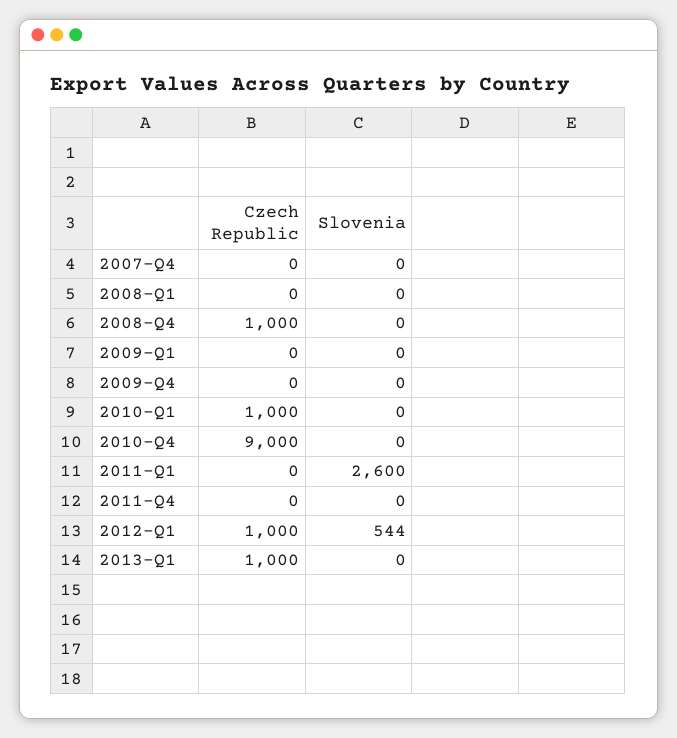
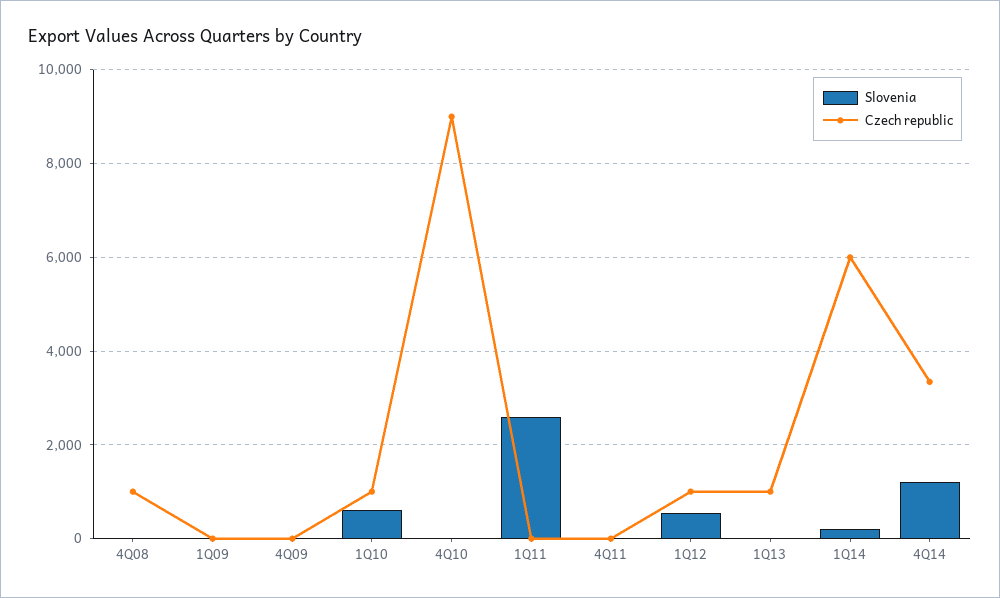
Czech Republic, 2007-Q4: 0 -> none
Slovenia, 2007-Q4: 0 -> none
Czech Republic, 2008-Q1: 0 -> none
Slovenia, 2008-Q1: 0 -> none
Slovenia, 2010-Q1: 0 -> 600
Slovenia, 1Q14: none -> 200
Czech Republic, 1Q14: none -> 6000
Slovenia, 4Q14: none -> 1200
Czech Republic, 4Q14: none -> 3400

